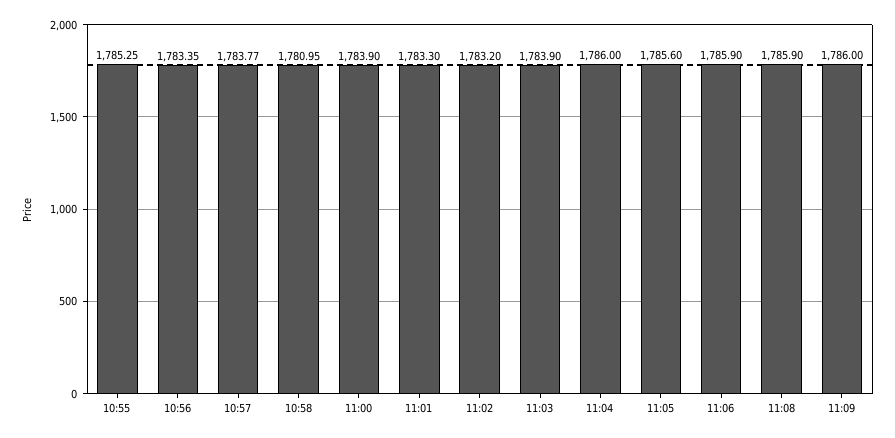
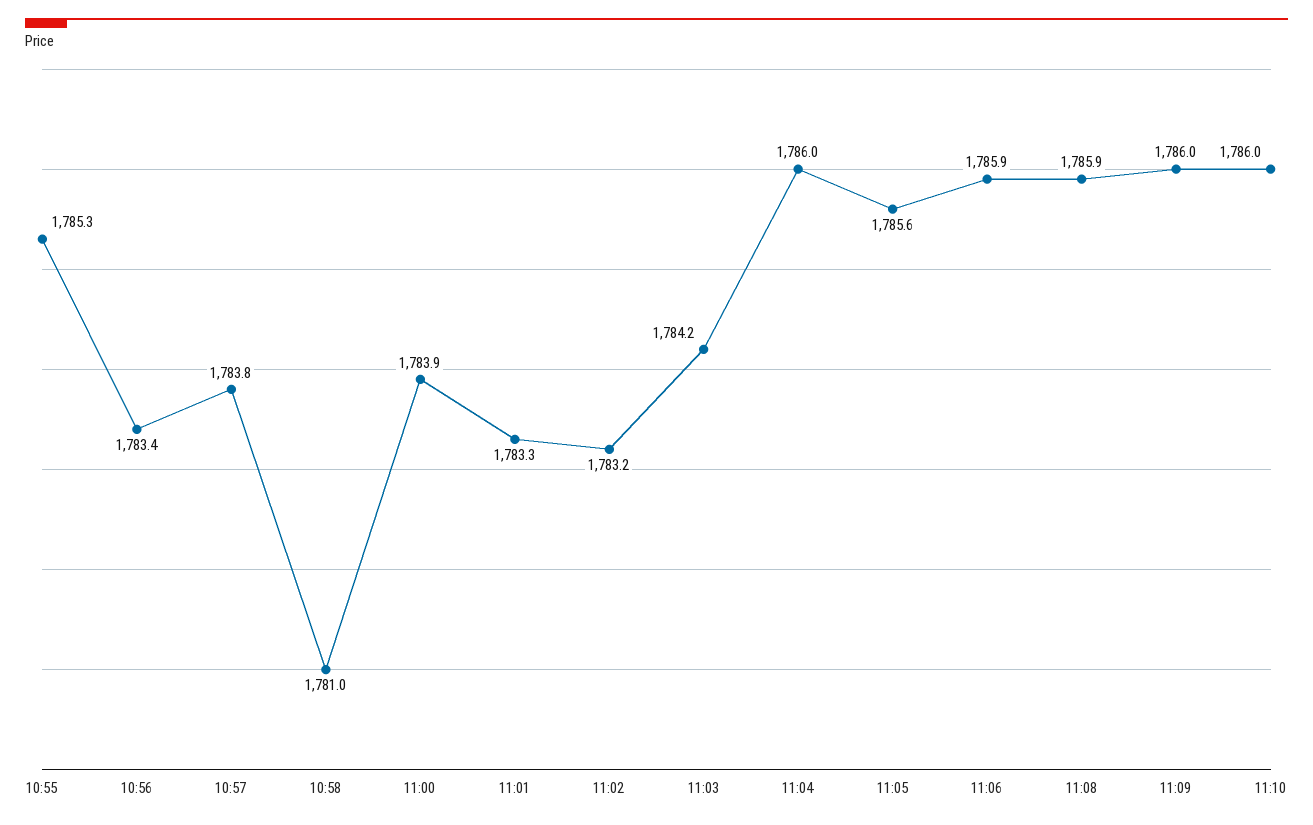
11:03: 1783.9 -> 1784.2
11:10: none -> 1786

